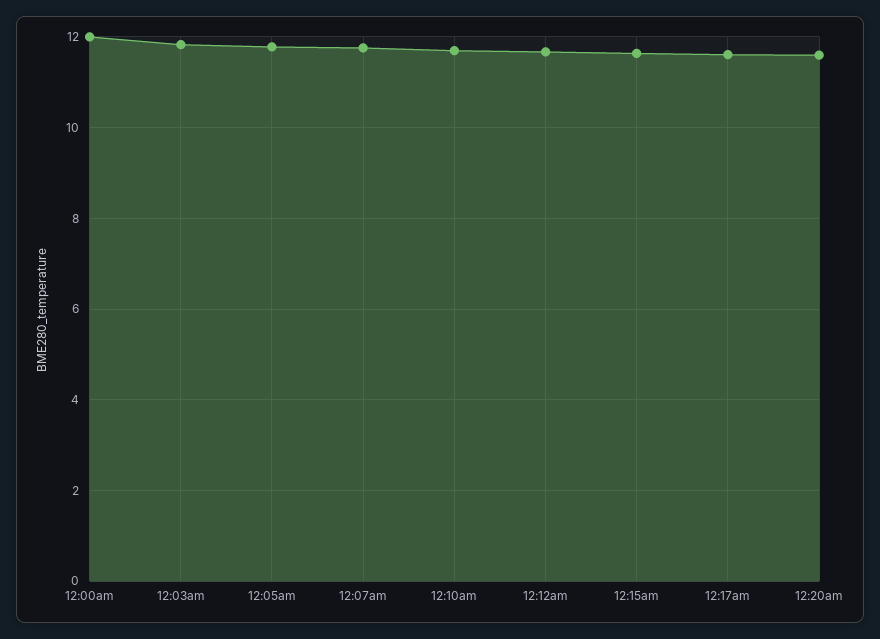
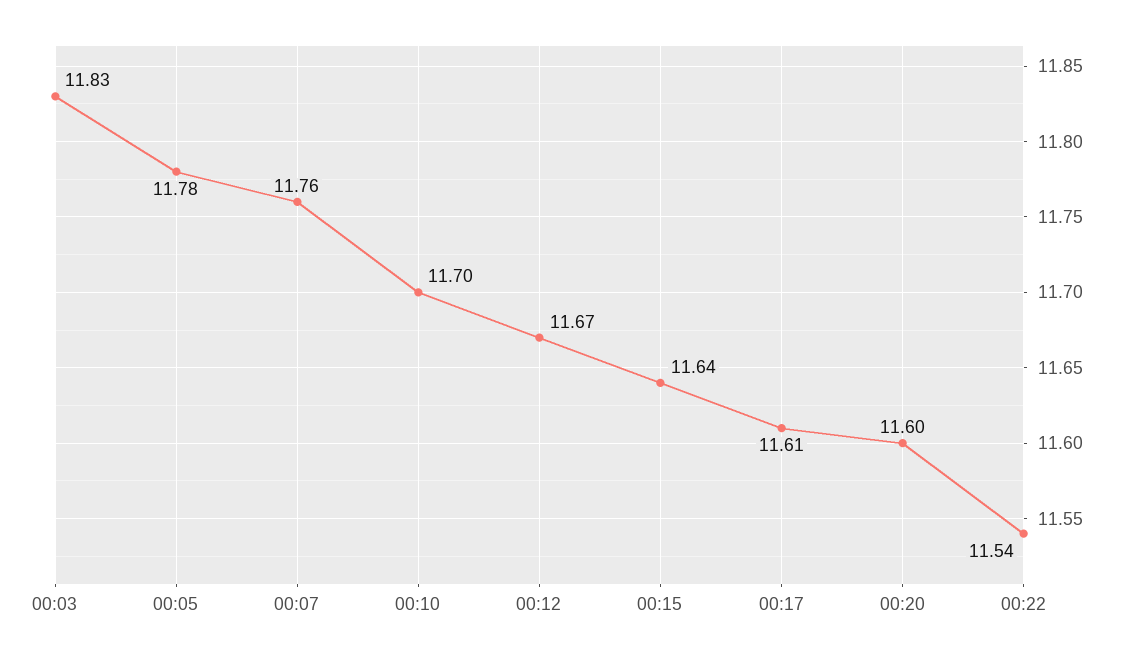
12:00am: 12 -> none
00:22: none -> 11.54

